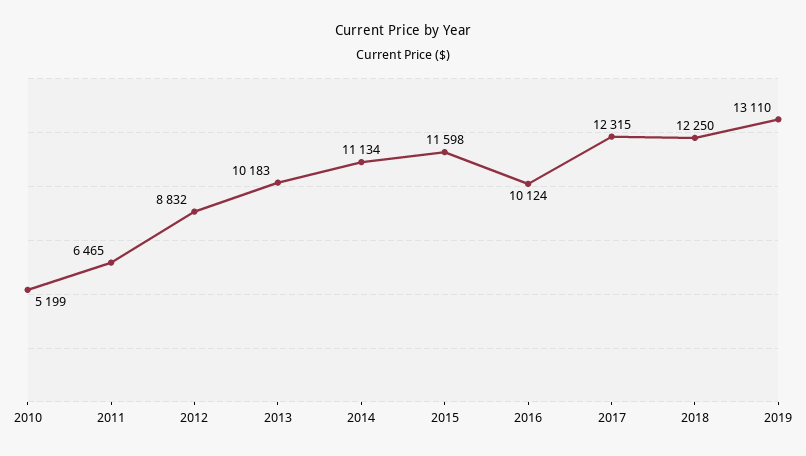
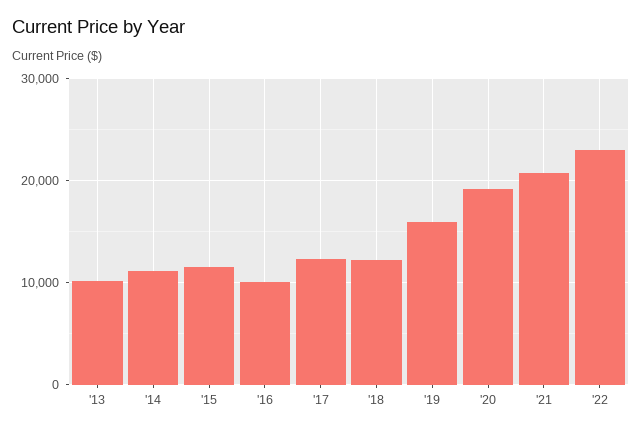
2010: 5199 -> none
2011: 6465 -> none
2012: 8832 -> none
2019: 13110 -> 16000
'20: none -> 19000
'21: none -> 21000
'22: none -> 23000

